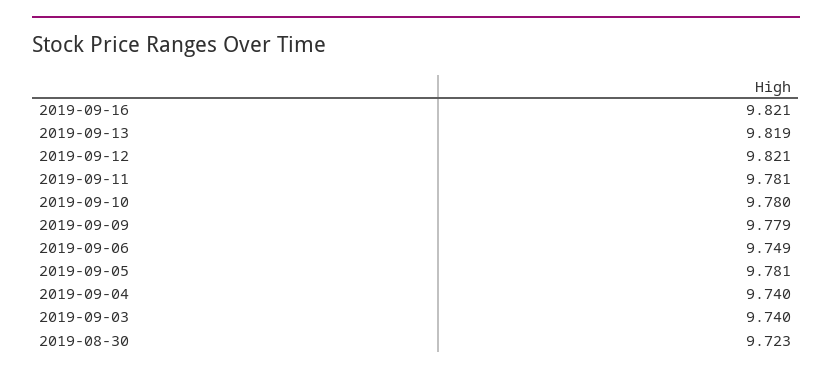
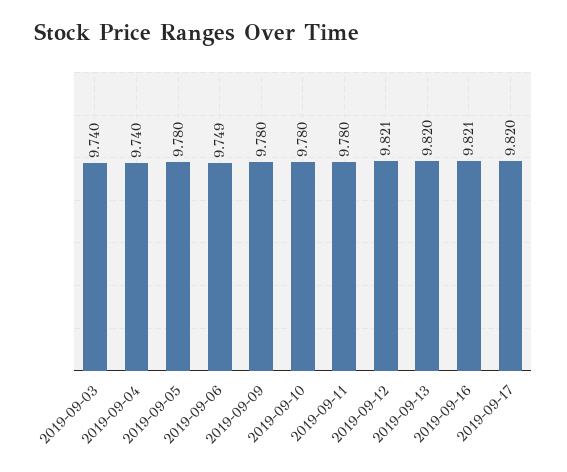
2019-09-13: 9.819 -> 9.82
2019-09-11: 9.781 -> 9.78
2019-09-09: 9.779 -> 9.78
2019-09-05: 9.781 -> 9.78
2019-08-30: 9.723 -> none
2019-09-17: none -> 9.82

